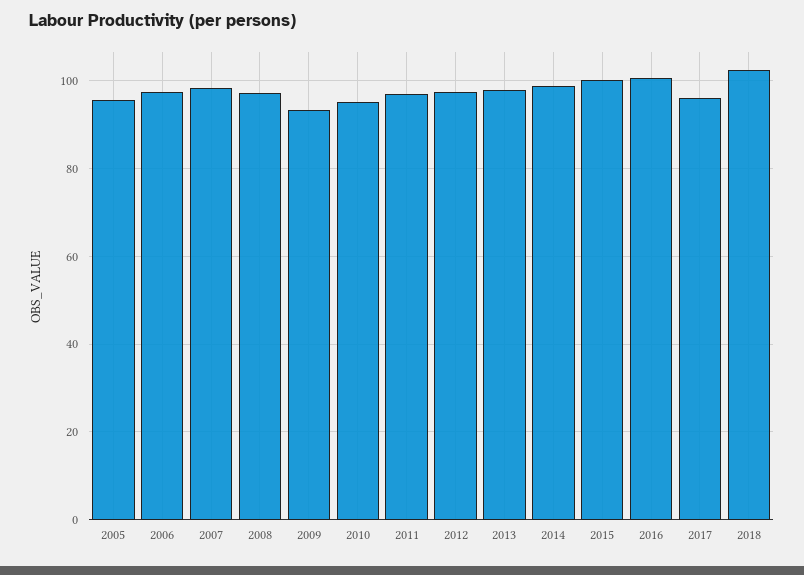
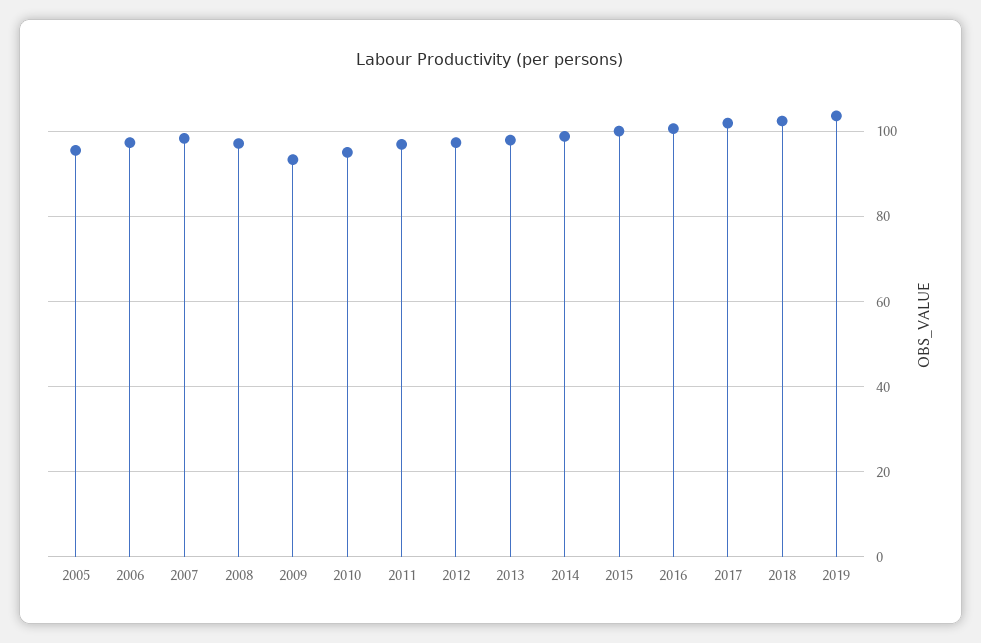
2017: 96 -> 102
2019: none -> 104

